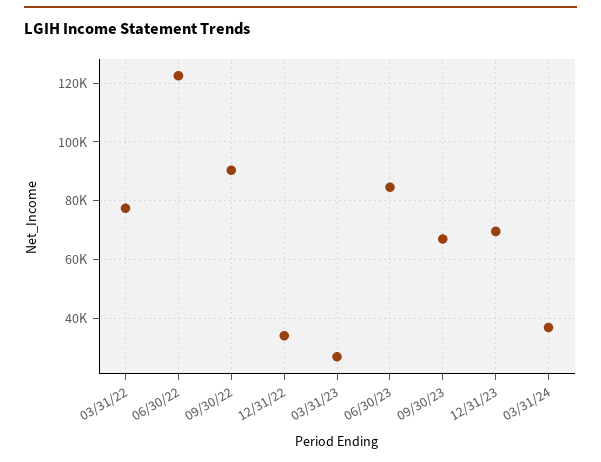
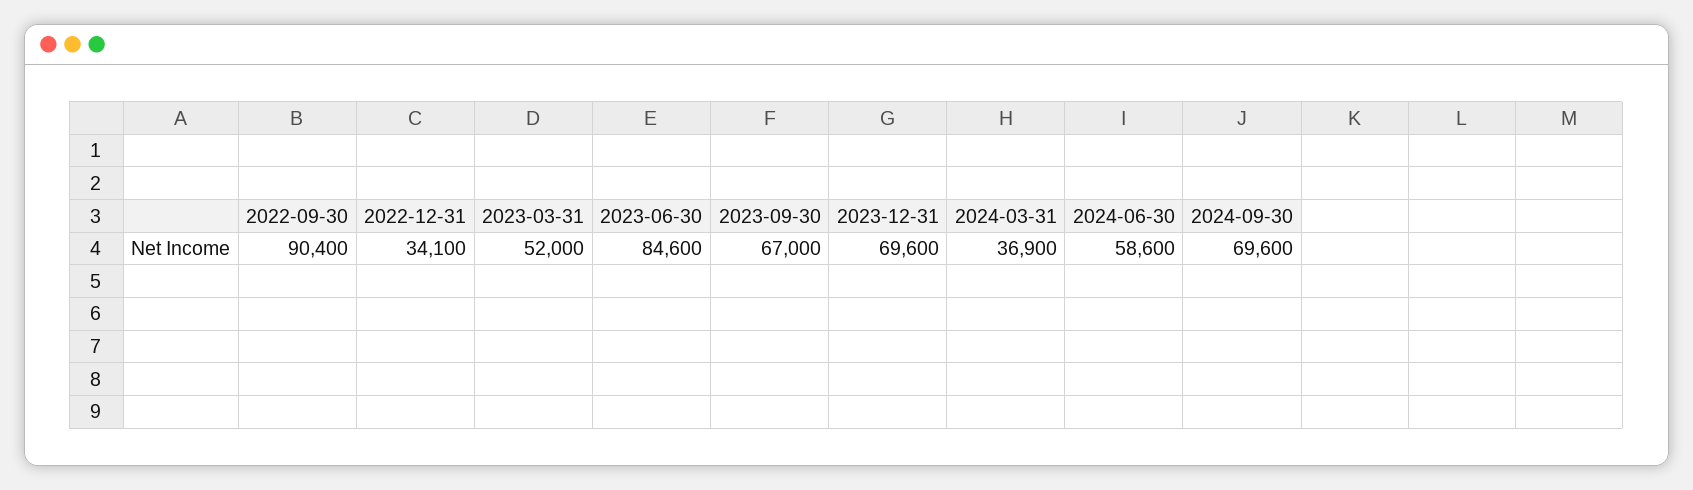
03/31/22: 77500 -> none
06/30/22: 122500 -> none
03/31/23: 27500 -> 52000
2024-06-30: none -> 58600
2024-09-30: none -> 69600

